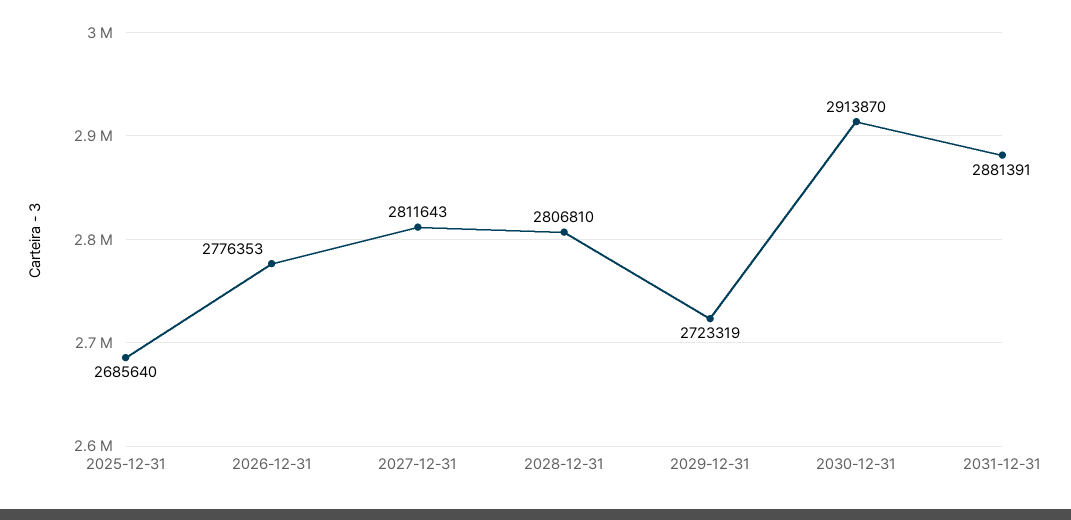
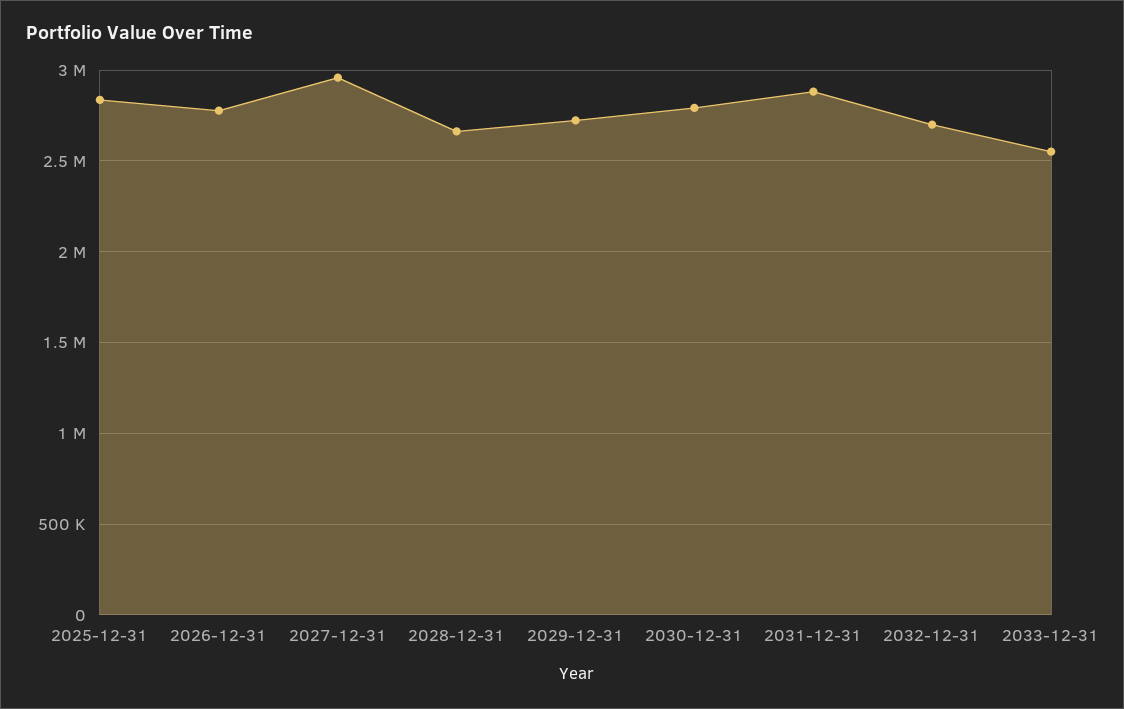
2025-12-31: 2685640 -> 2850000
2027-12-31: 2811643 -> 2950000
2028-12-31: 2806810 -> 2650000
2030-12-31: 2913870 -> 2800000
2032-12-31: none -> 2700000
2033-12-31: none -> 2550000

